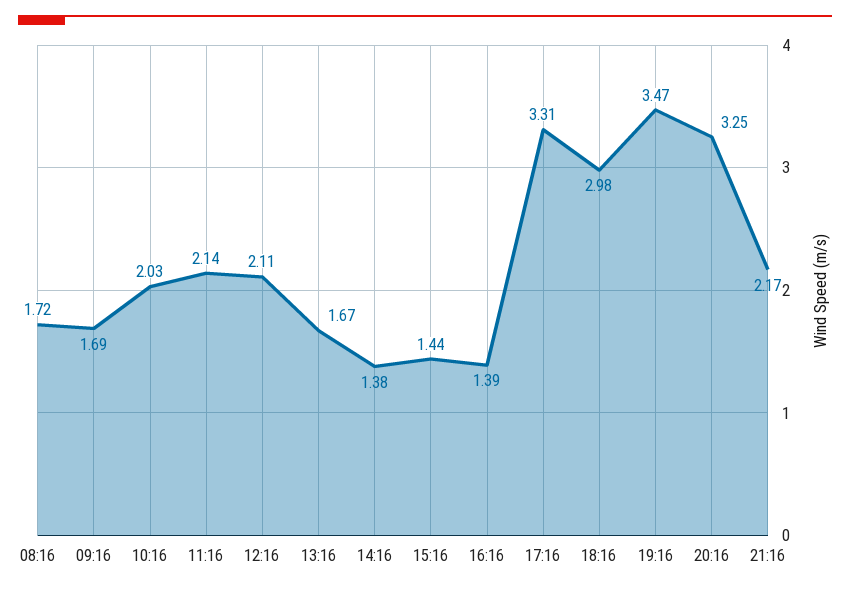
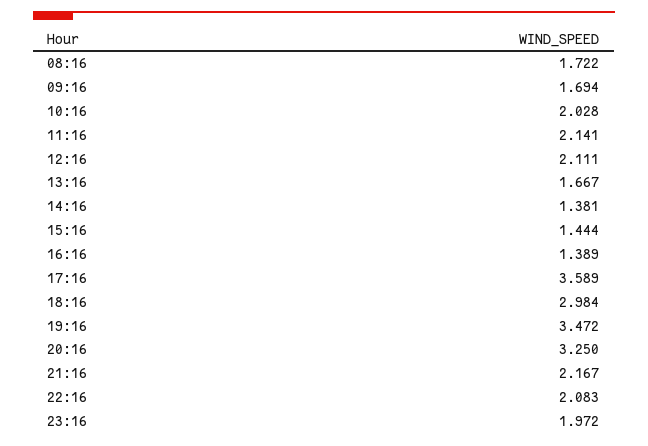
17:16: 3.31 -> 3.589
22:16: none -> 2.083
23:16: none -> 1.972

